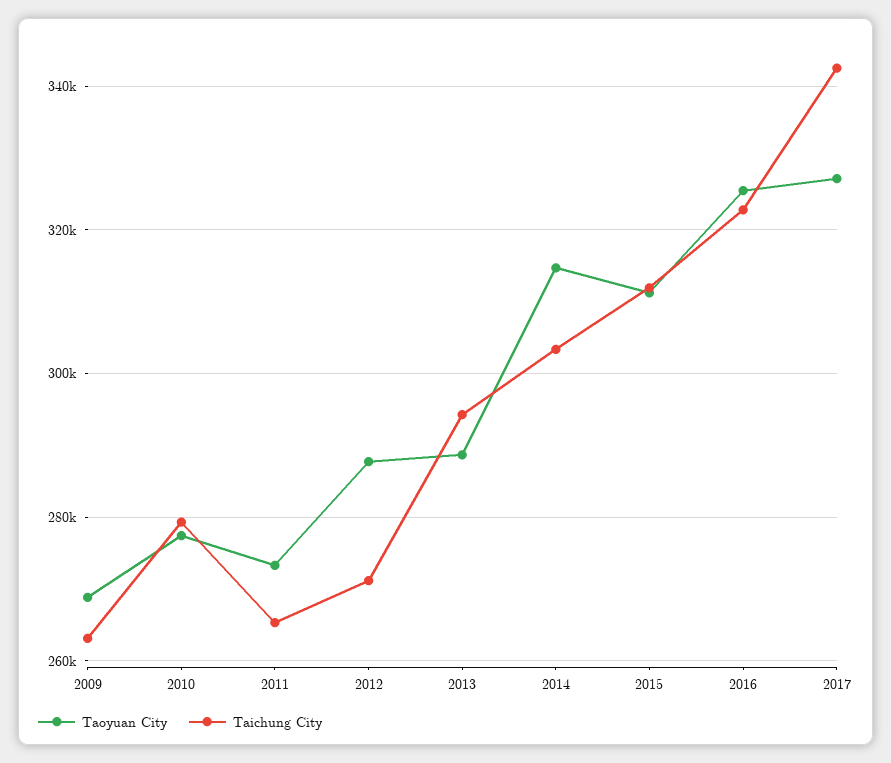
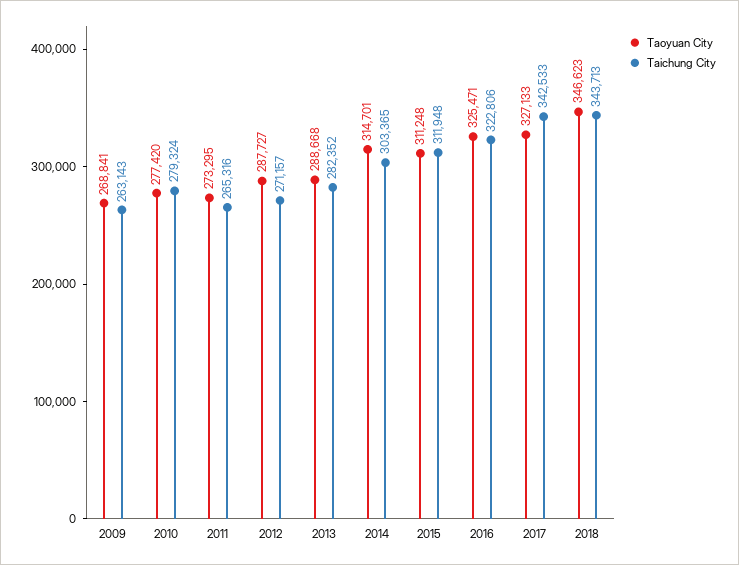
Taichung City, 2013: 294000 -> 282352
Taoyuan City, 2018: none -> 346623
Taichung City, 2018: none -> 343713

